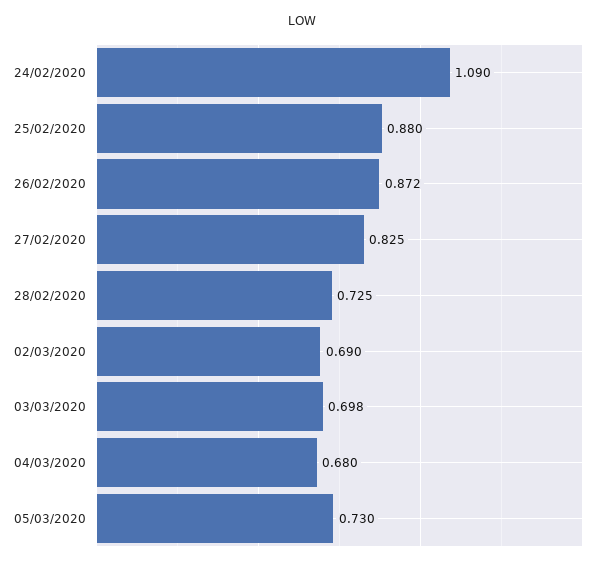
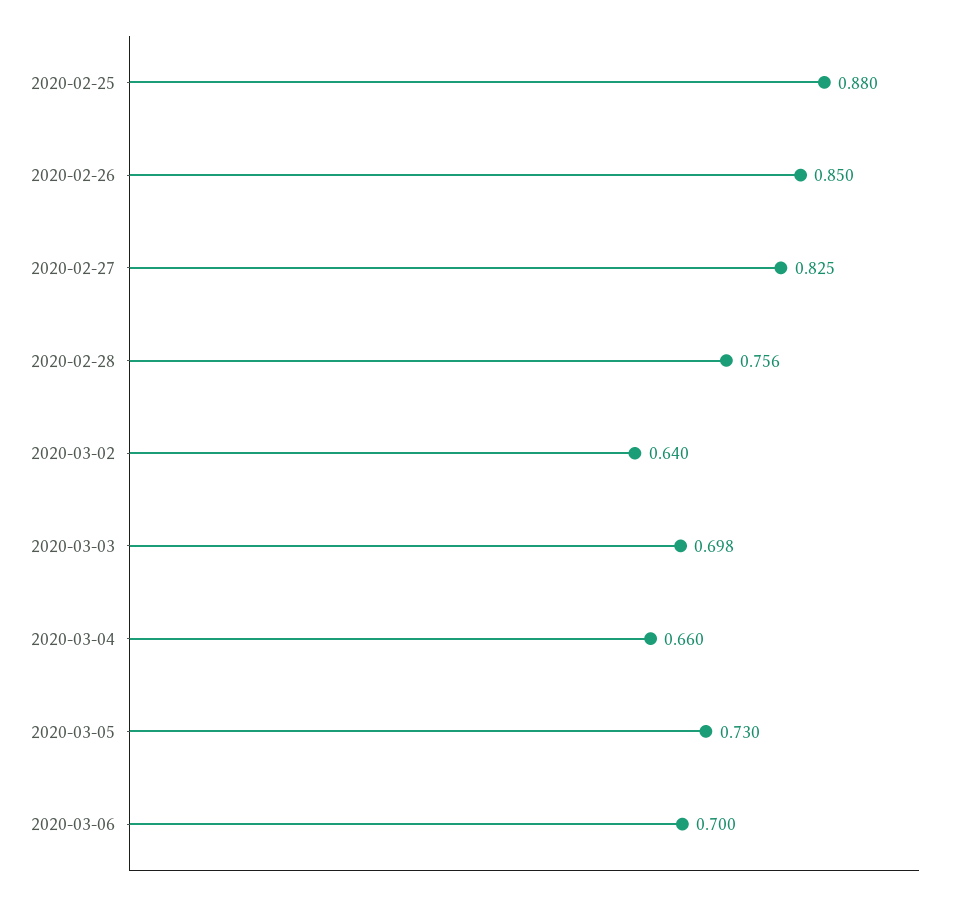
24/02/2020: 1.09 -> none
26/02/2020: 0.872 -> 0.85
28/02/2020: 0.725 -> 0.756
02/03/2020: 0.69 -> 0.64
04/03/2020: 0.68 -> 0.66
2020-03-06: none -> 0.7

